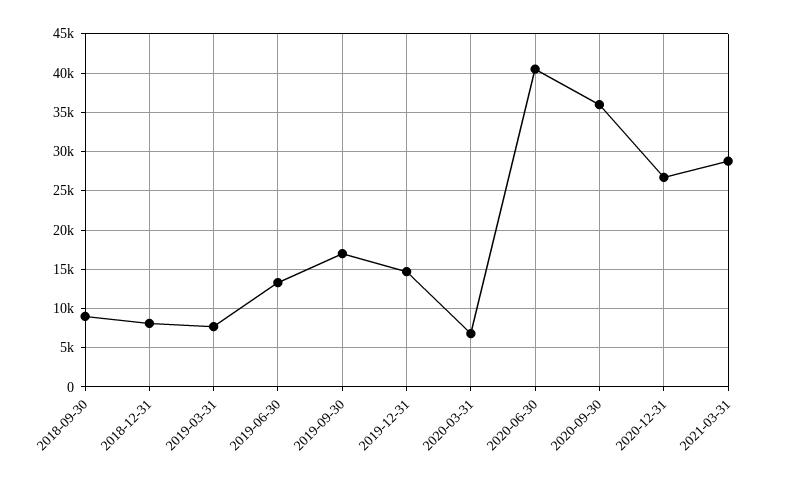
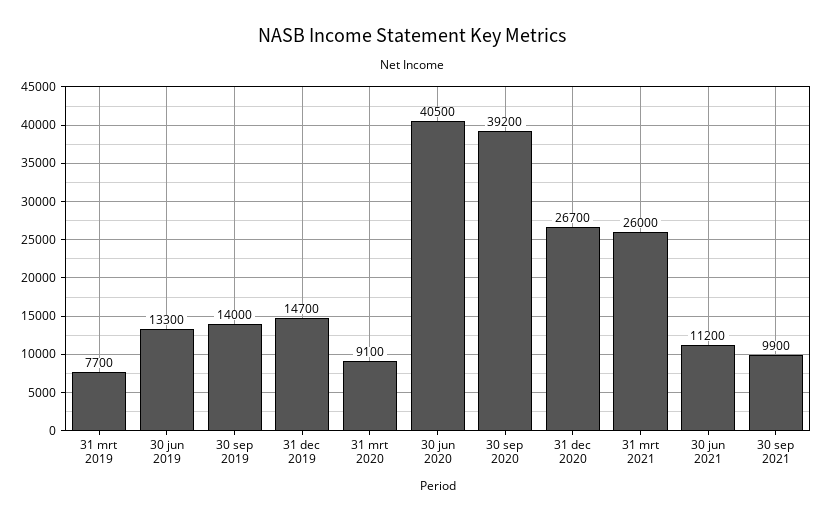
2018-09-30: 9000 -> none
2018-12-31: 8000 -> none
2019-09-30: 17000 -> 14000
2020-03-31: 7000 -> 9100
2020-09-30: 36000 -> 39200
2021-03-31: 29000 -> 26000
30 jun 2021: none -> 11200
30 sep 2021: none -> 9900

